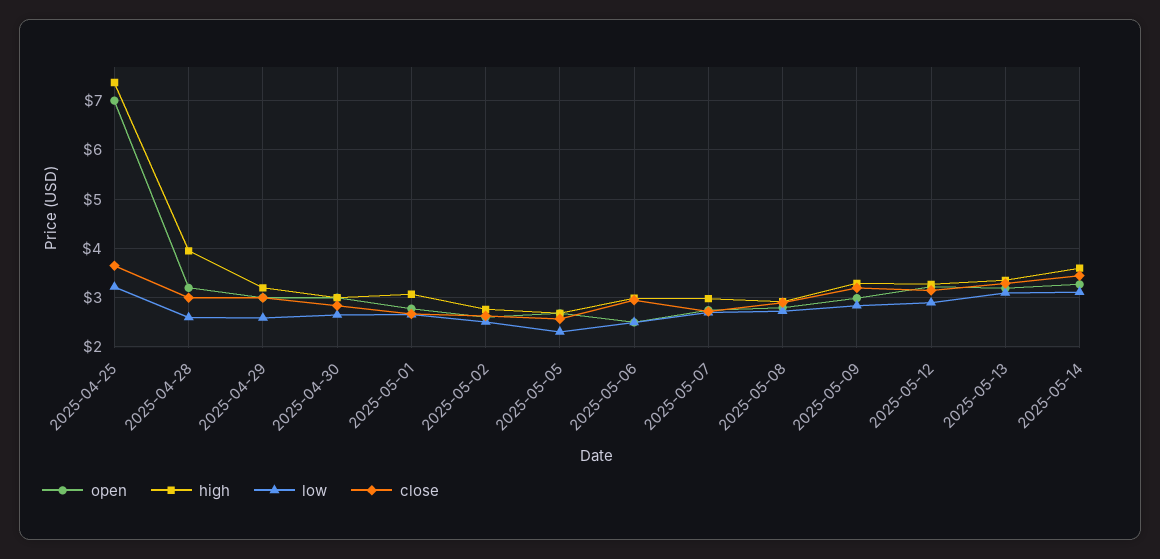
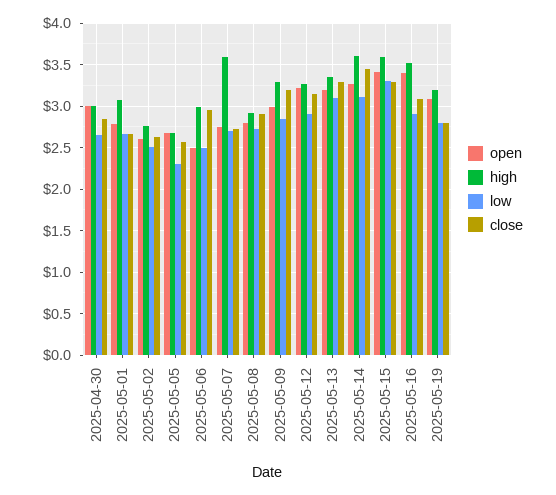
open, 2025-04-25: 7 -> none
high, 2025-04-25: 7.4 -> none
low, 2025-04-25: 3.2 -> none
close, 2025-04-25: 3.6 -> none
open, 2025-04-28: 3.2 -> none
high, 2025-04-28: 4 -> none
low, 2025-04-28: 2.6 -> none
close, 2025-04-28: 3 -> none
open, 2025-04-29: 3 -> none
high, 2025-04-29: 3.2 -> none
low, 2025-04-29: 2.6 -> none
close, 2025-04-29: 3 -> none
high, 2025-05-07: 3 -> 3.6
open, 2025-05-15: none -> 3.4
high, 2025-05-15: none -> 3.6
low, 2025-05-15: none -> 3.3
close, 2025-05-15: none -> 3.3
open, 2025-05-16: none -> 3.4
high, 2025-05-16: none -> 3.5
low, 2025-05-16: none -> 2.9
close, 2025-05-16: none -> 3.1
open, 2025-05-19: none -> 3.1
high, 2025-05-19: none -> 3.2
low, 2025-05-19: none -> 2.8
close, 2025-05-19: none -> 2.8

